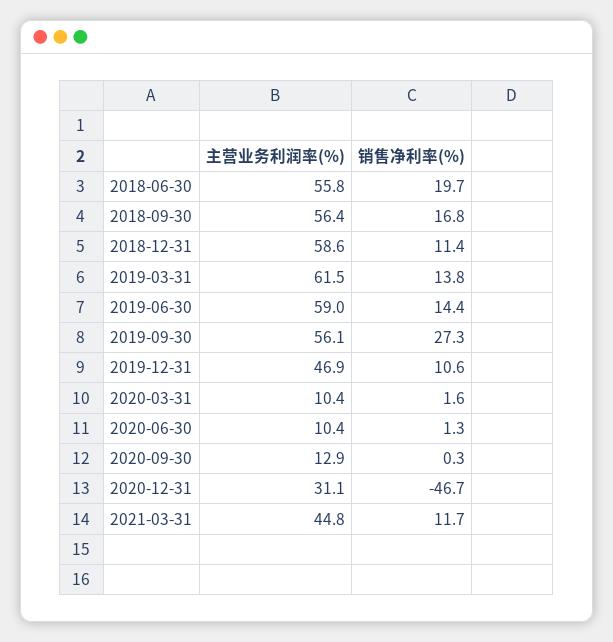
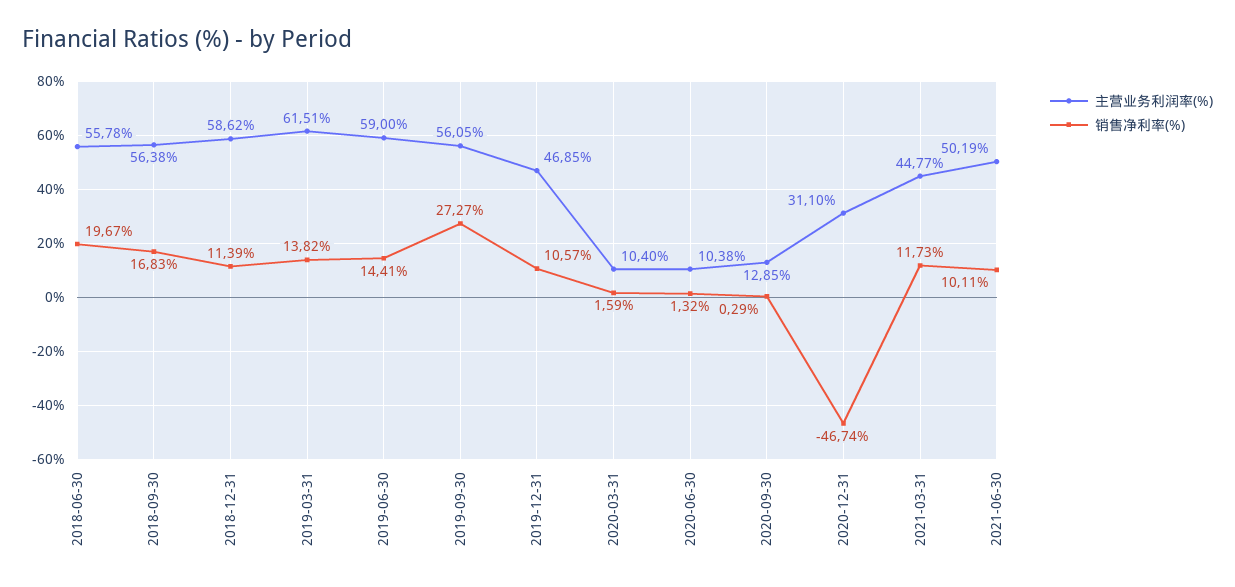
主营业务利润率(%), 2021-06-30: none -> 50.19
销售净利率(%), 2021-06-30: none -> 10.11

